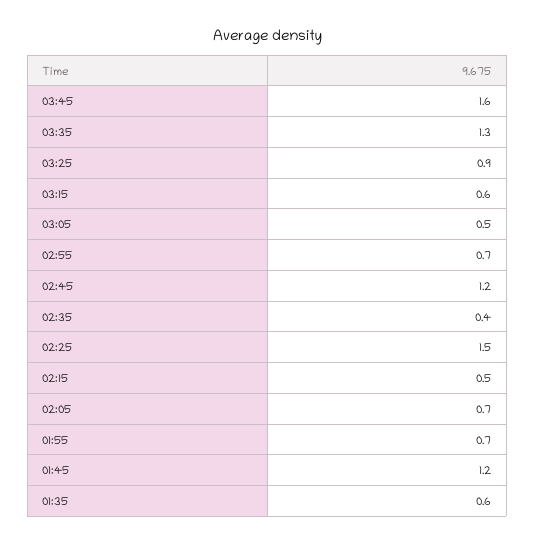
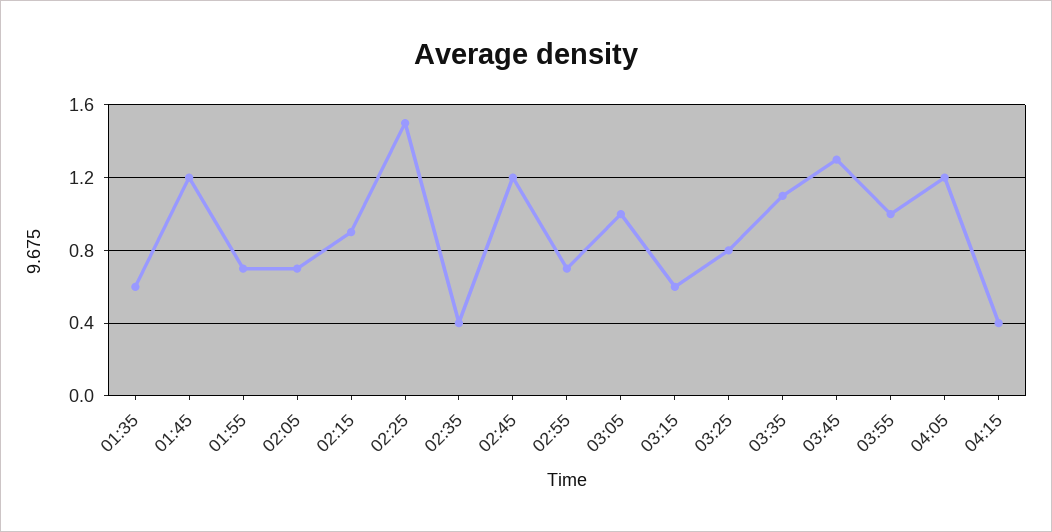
03:45: 1.6 -> 1.3
03:35: 1.3 -> 1.1
03:25: 0.9 -> 0.8
03:05: 0.5 -> 1
02:15: 0.5 -> 0.9
03:55: none -> 1
04:05: none -> 1.2
04:15: none -> 0.4

